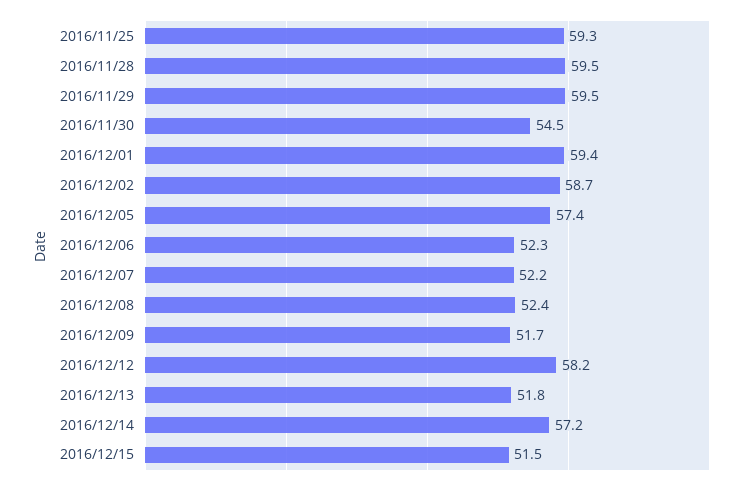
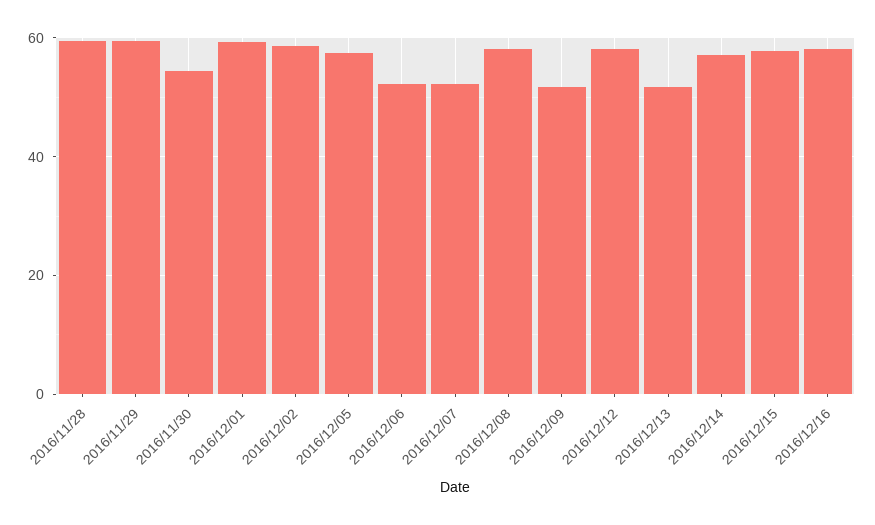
2016/11/25: 59.3 -> none
2016/12/08: 52.4 -> 58
2016/12/15: 51.5 -> 58
2016/12/16: none -> 58

